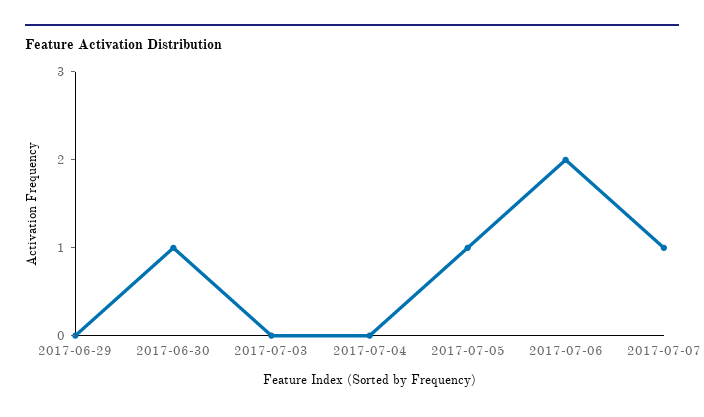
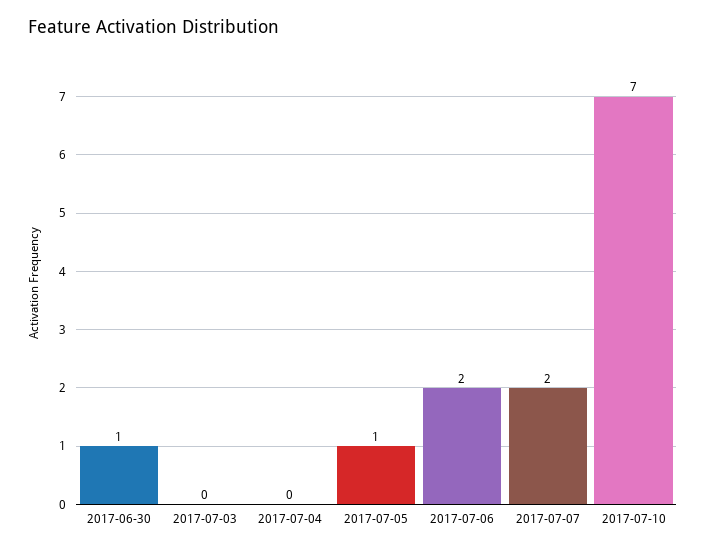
2017-06-29: 0 -> none
2017-07-07: 1 -> 2
2017-07-10: none -> 7

